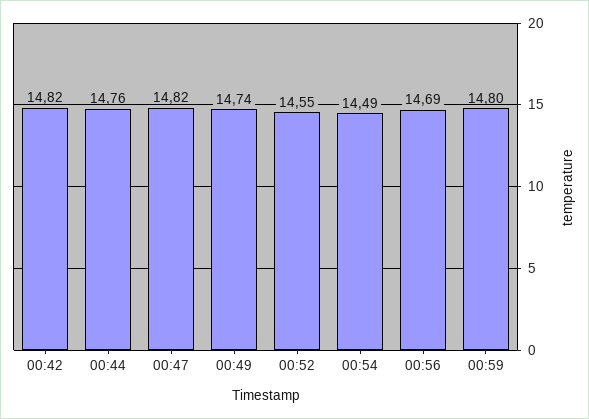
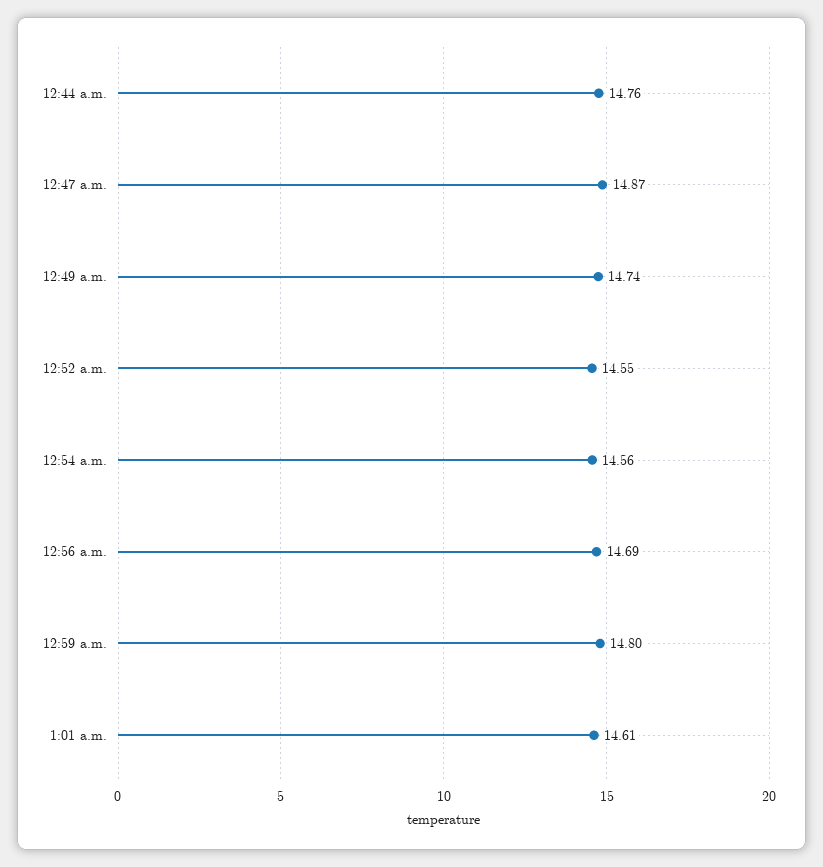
00:42: 14.82 -> none
00:47: 14.82 -> 14.87
00:54: 14.49 -> 14.56
1:01 a.m.: none -> 14.61

